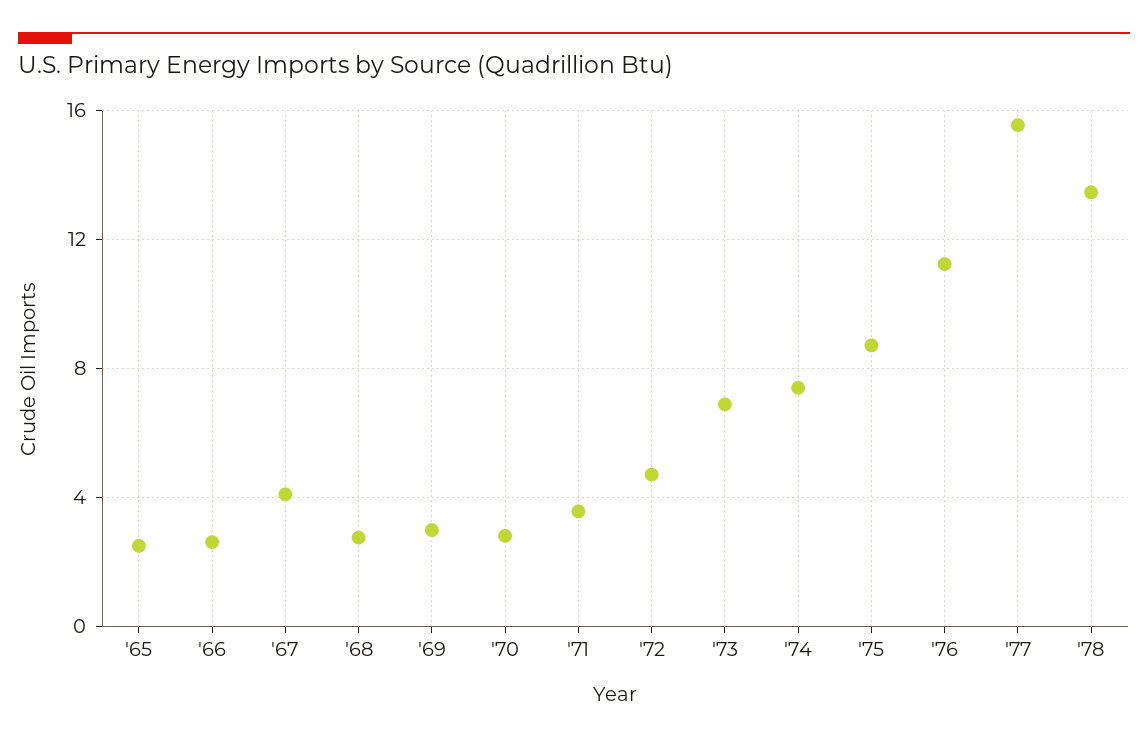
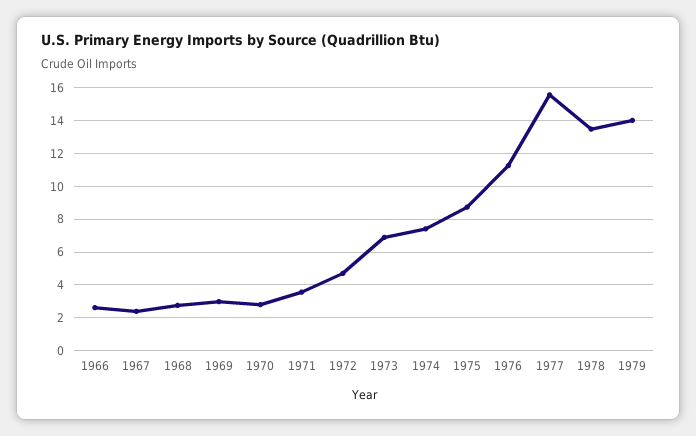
'65: 2.5 -> none
'67: 4 -> 2.5
1979: none -> 14

